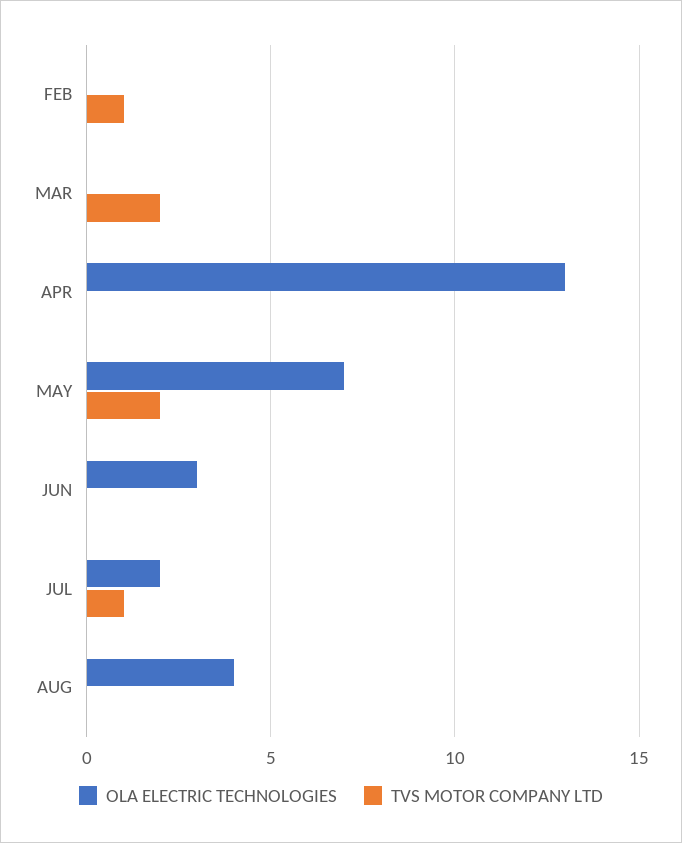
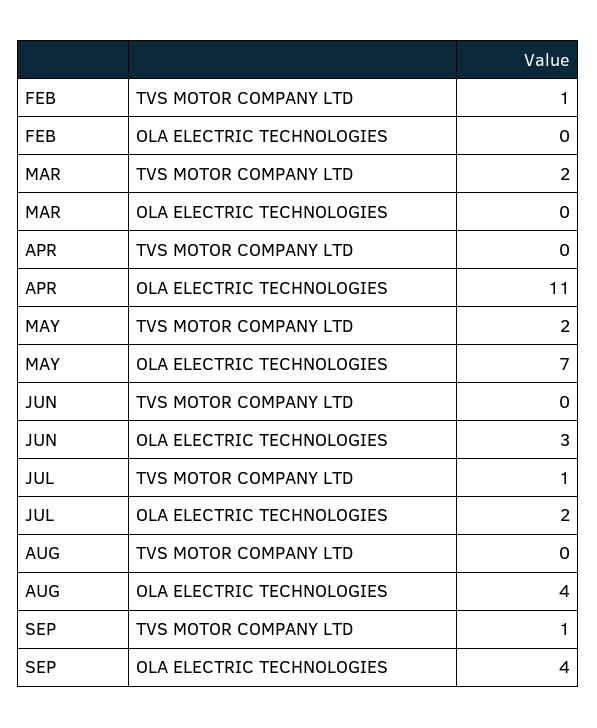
OLA ELECTRIC TECHNOLOGIES, APR: 13 -> 11
TVS MOTOR COMPANY LTD, SEP: none -> 1
OLA ELECTRIC TECHNOLOGIES, SEP: none -> 4

